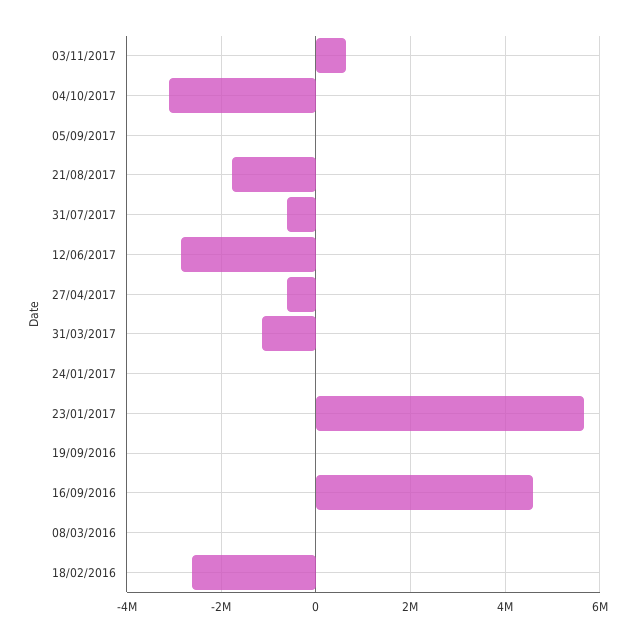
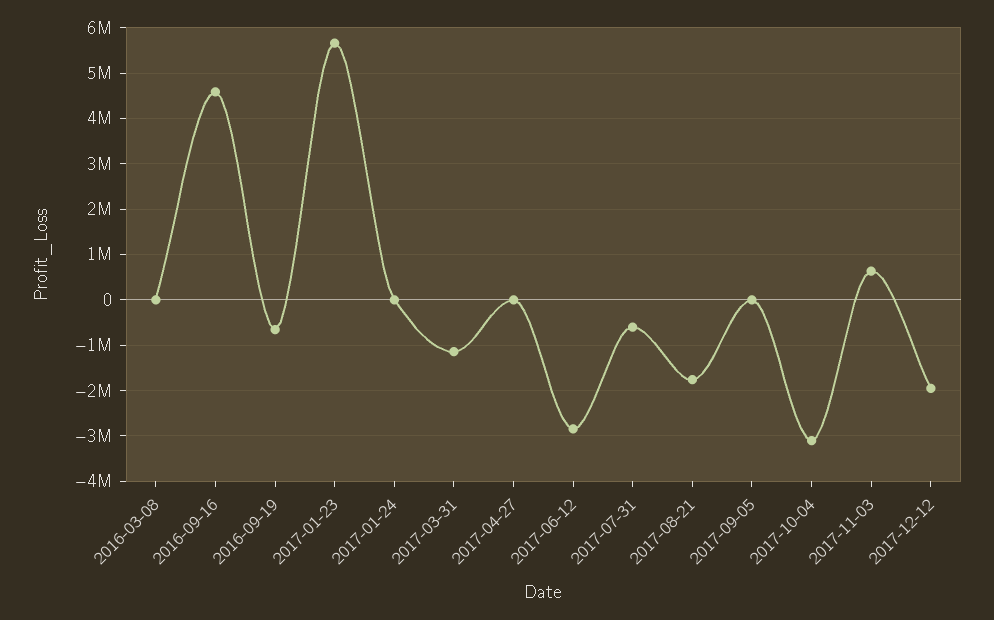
27/04/2017: -600000 -> 0
19/09/2016: 0 -> -600000
18/02/2016: -2600000 -> none
2017-12-12: none -> -2000000

